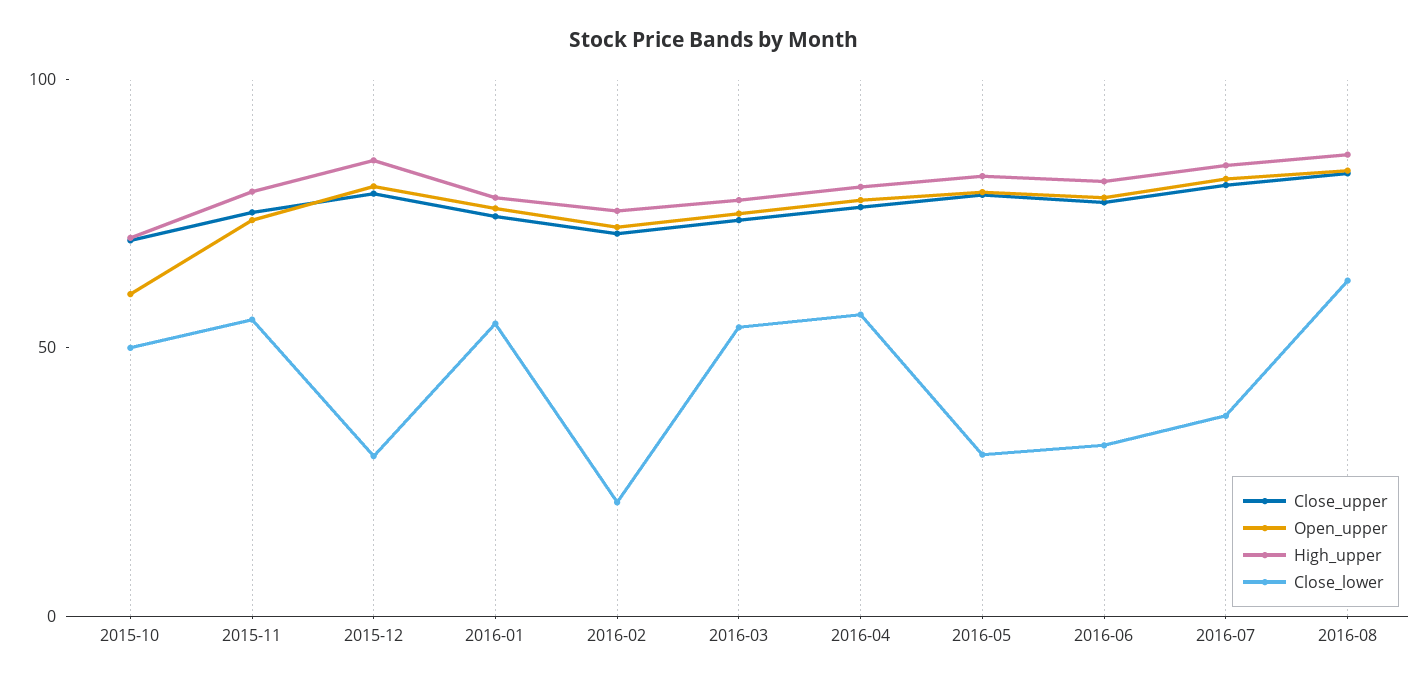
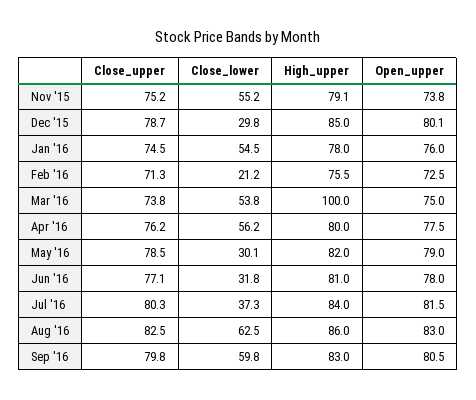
Close_upper, 2015-10: 70 -> none
Open_upper, 2015-10: 60 -> none
High_upper, 2015-10: 70 -> none
Close_lower, 2015-10: 50 -> none
High_upper, 2016-03: 80 -> 100
Close_upper, Sep '16: none -> 79.8
Close_lower, Sep '16: none -> 59.8
High_upper, Sep '16: none -> 83
Open_upper, Sep '16: none -> 80.5

